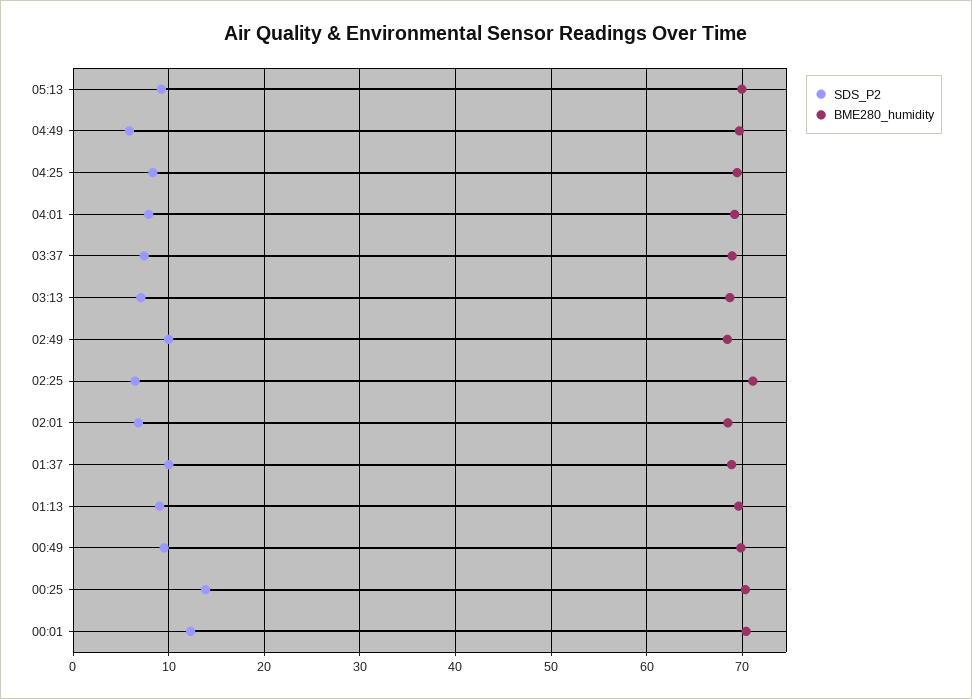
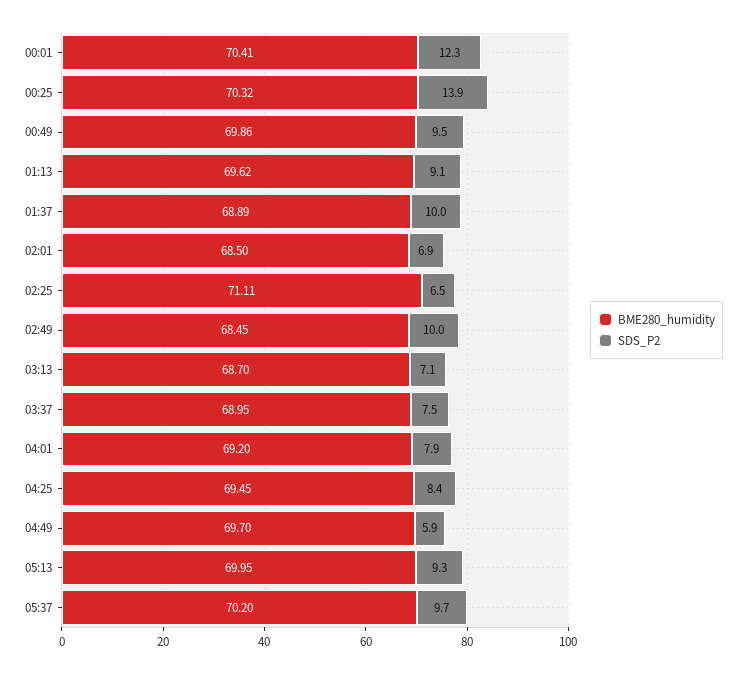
BME280_humidity, 05:37: none -> 70.2
SDS_P2, 05:37: none -> 9.7

